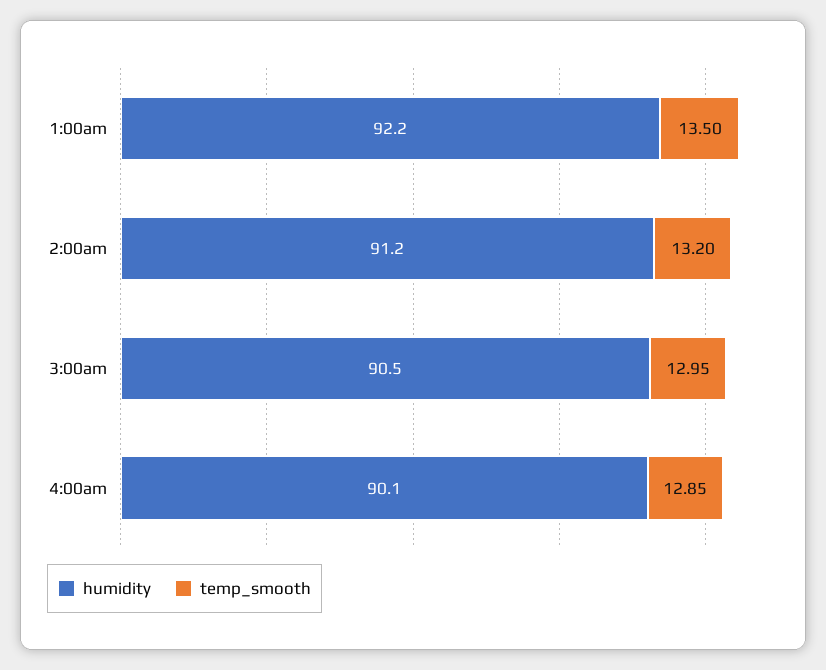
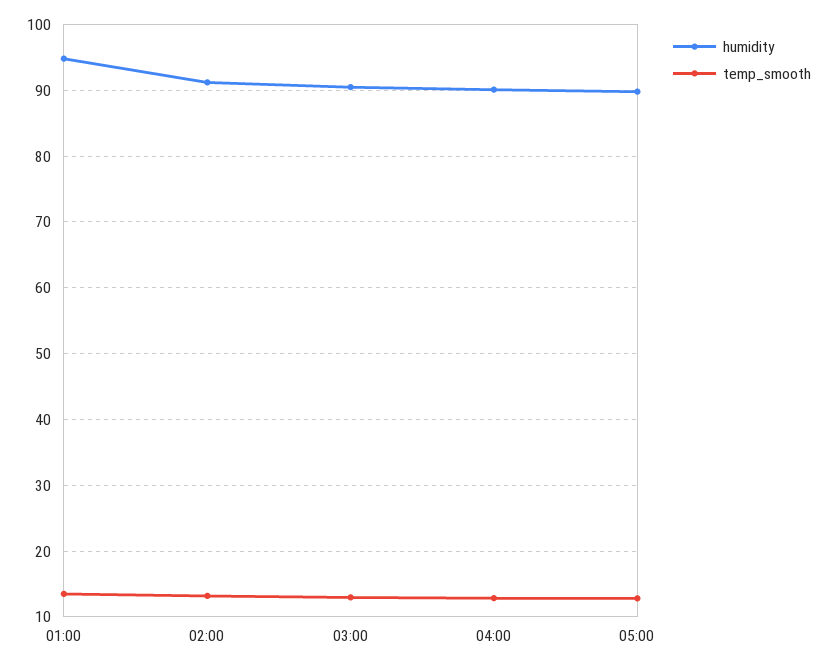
humidity, 1:00am: 92.2 -> 95
humidity, 05:00: none -> 90
temp_smooth, 05:00: none -> 13

